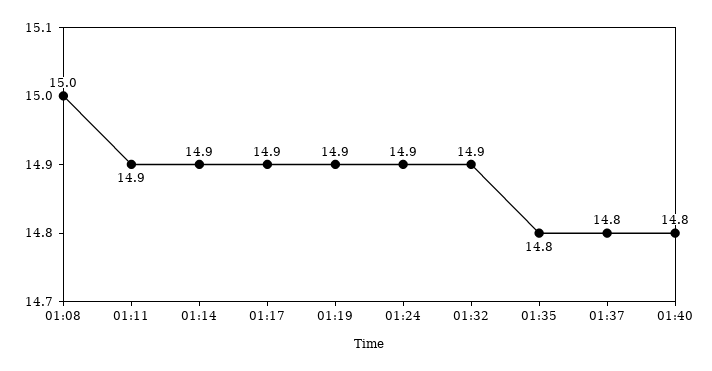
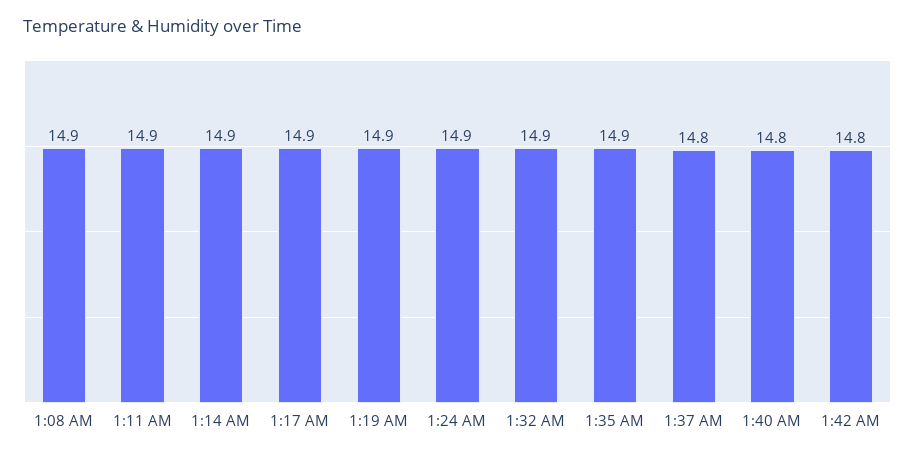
01:08: 15 -> 14.9
01:35: 14.8 -> 14.9
1:42 AM: none -> 14.8

